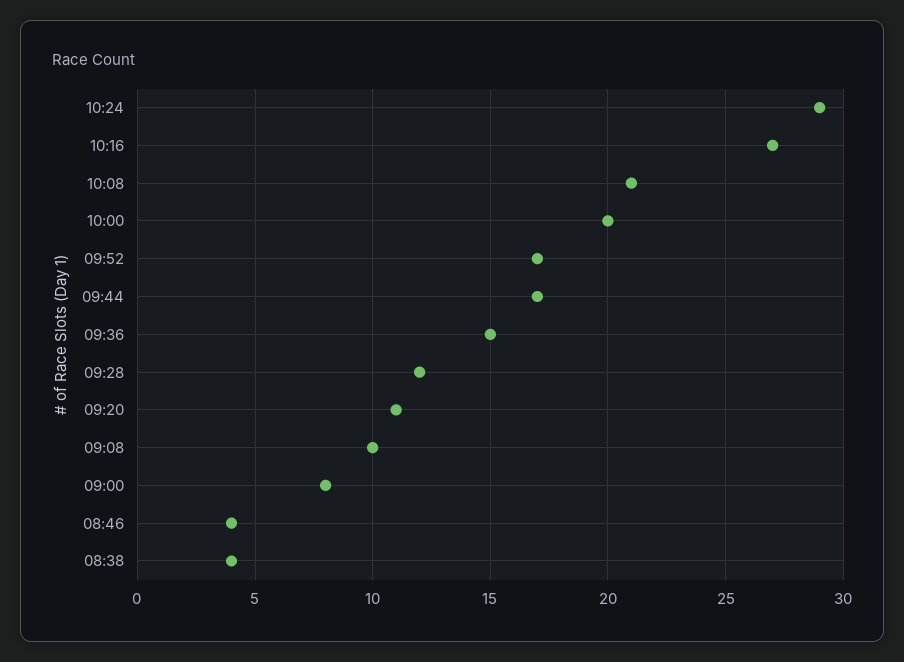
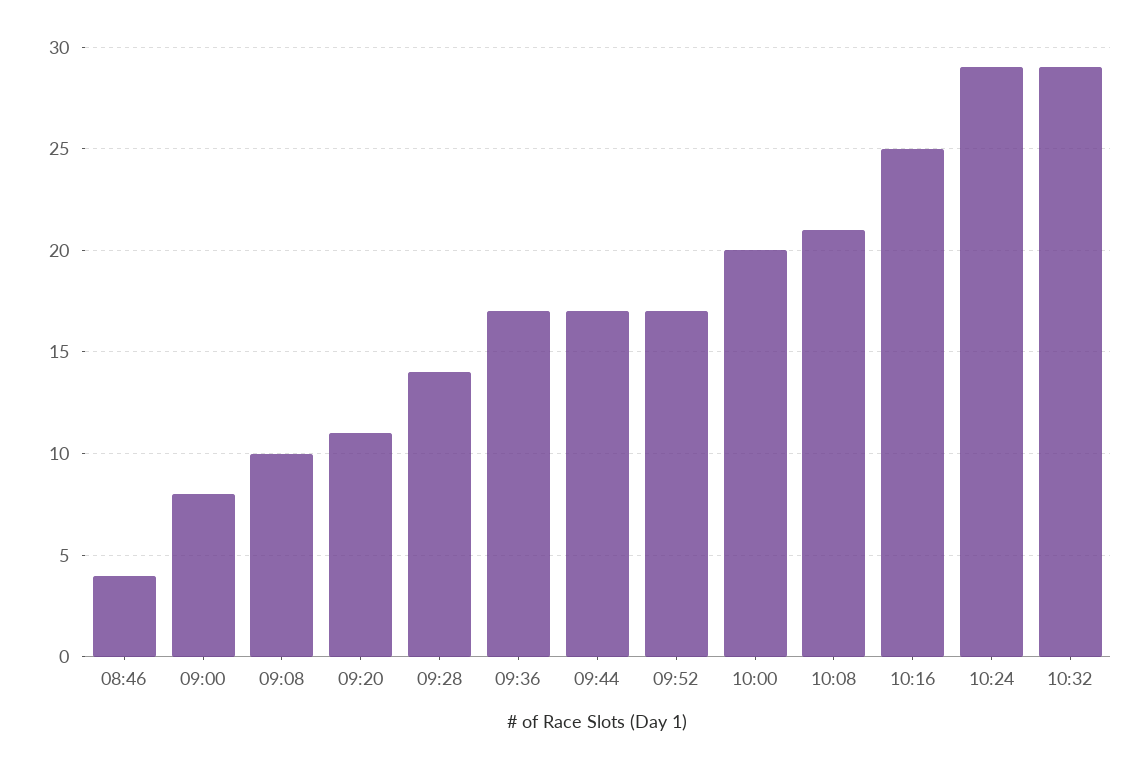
10:16: 27 -> 25
09:36: 15 -> 17
09:28: 12 -> 14
08:38: 4 -> none
10:32: none -> 29

